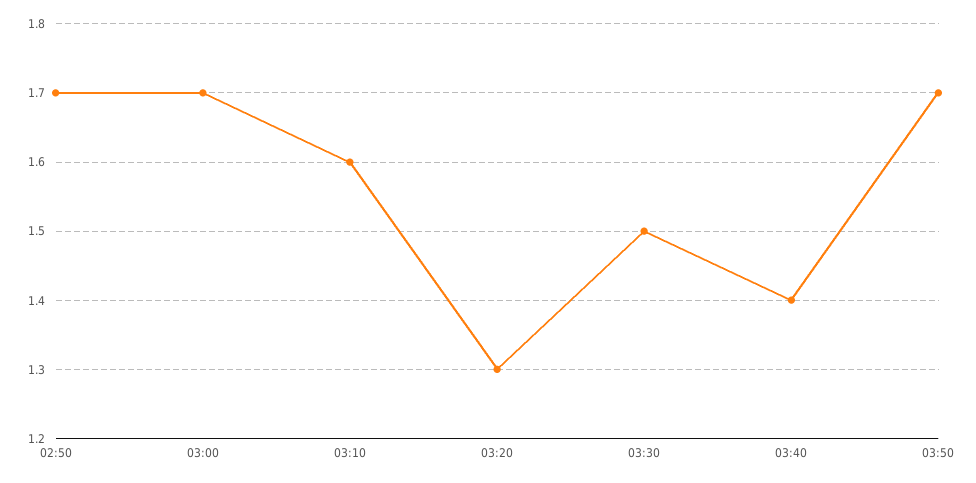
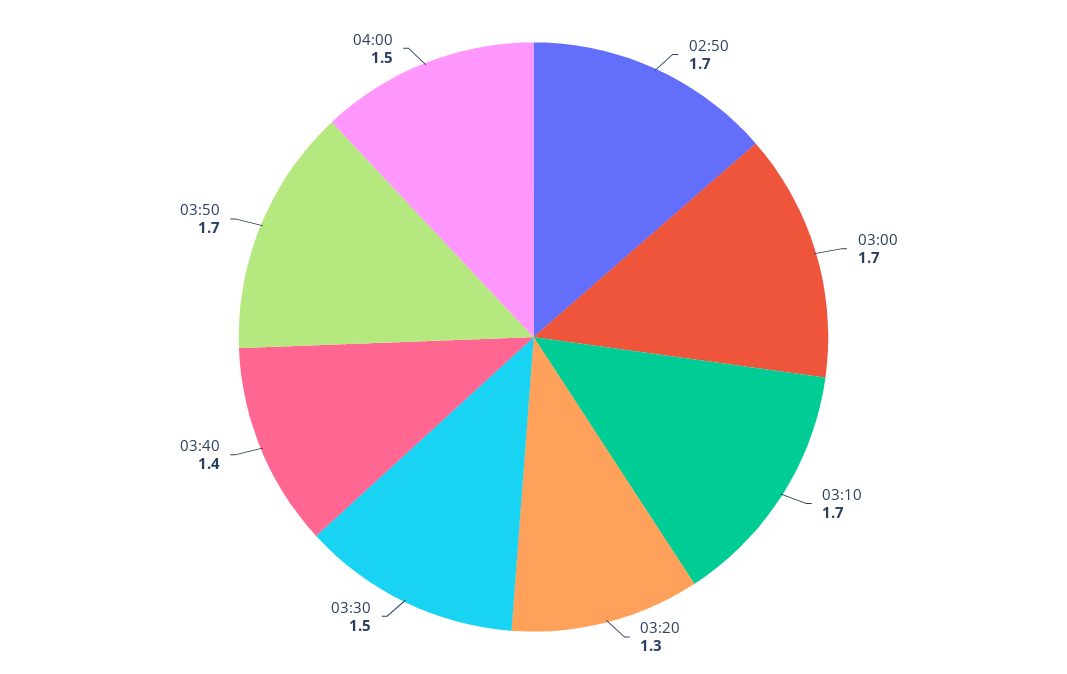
03:10: 1.6 -> 1.7
04:00: none -> 1.5

